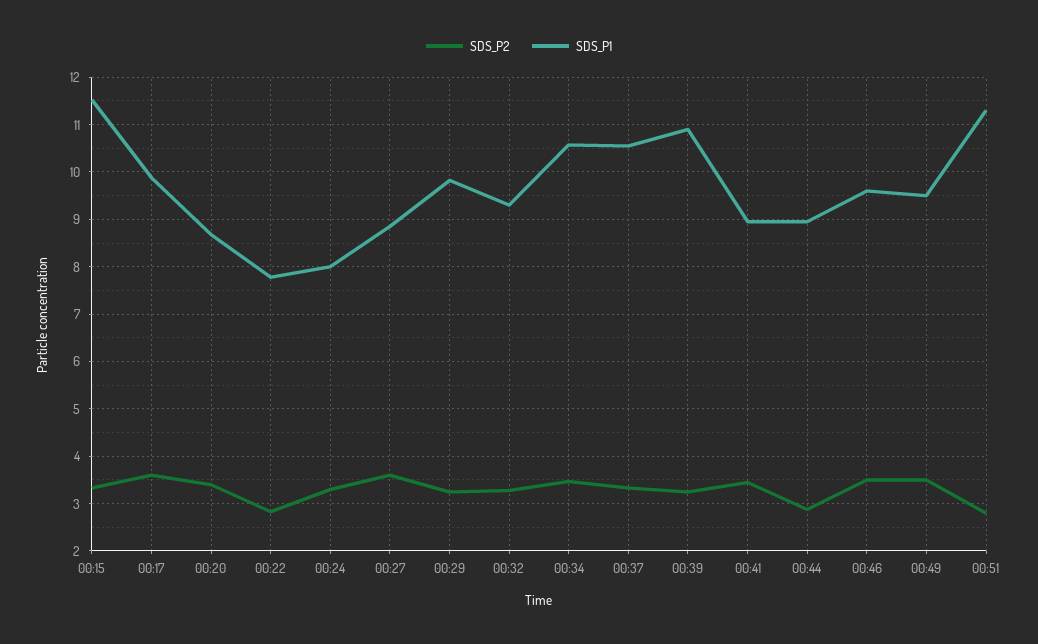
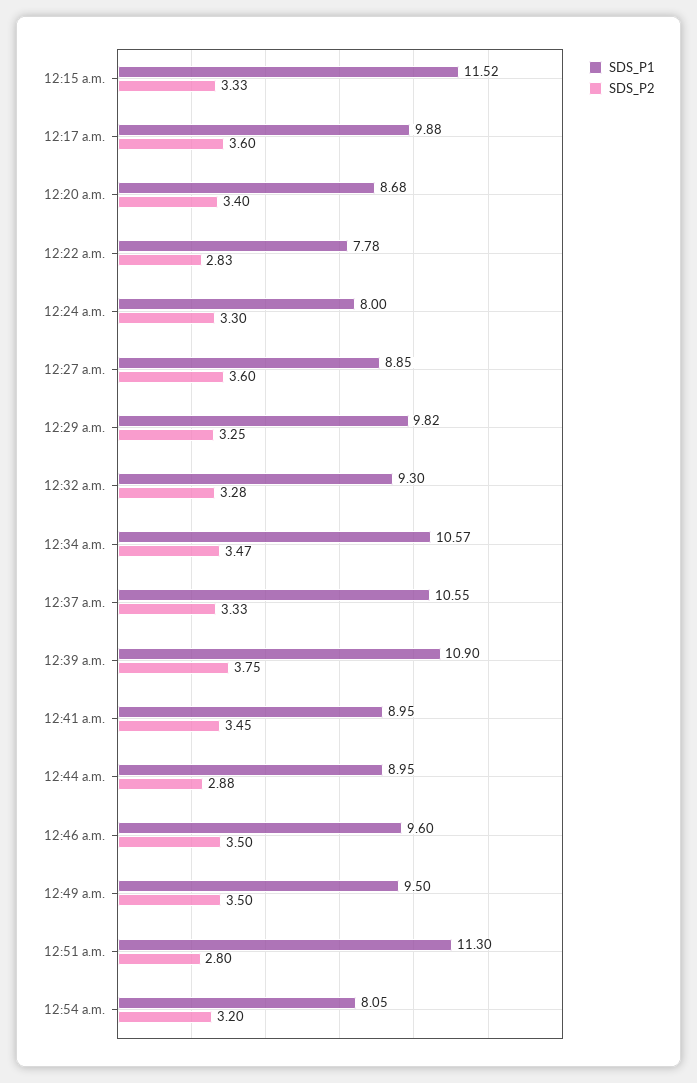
SDS_P2, 00:39: 3.2 -> 3.75
SDS_P1, 12:54 a.m.: none -> 8.05
SDS_P2, 12:54 a.m.: none -> 3.2

